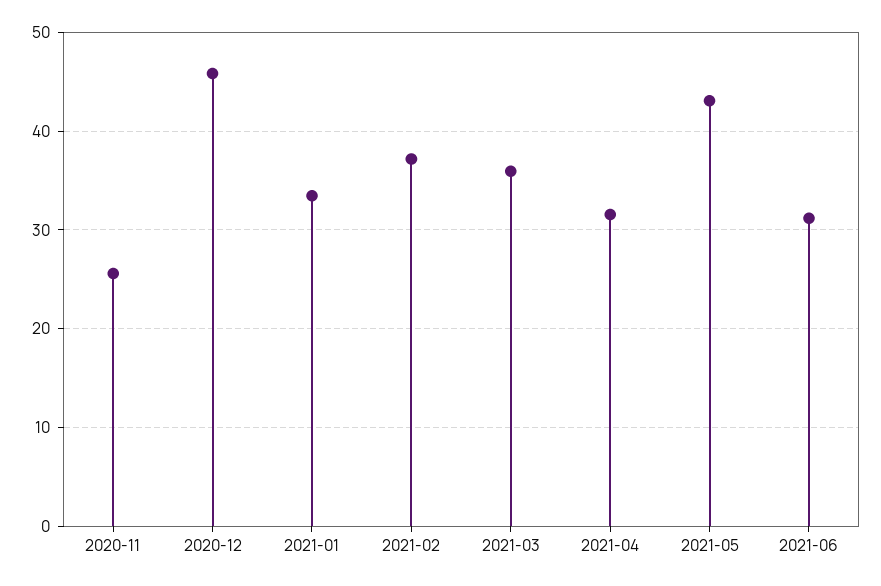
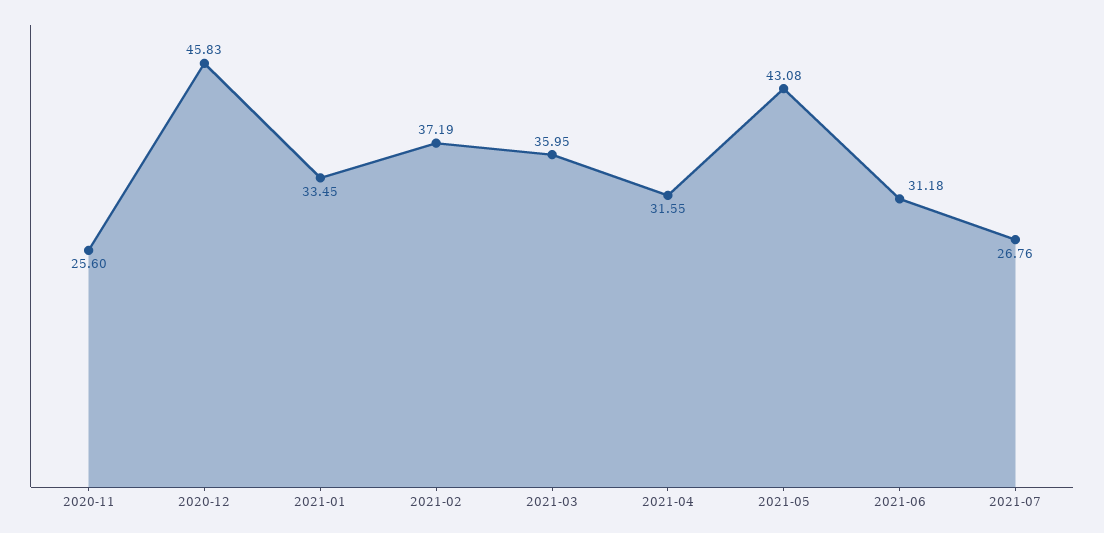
2021-07: none -> 26.76

